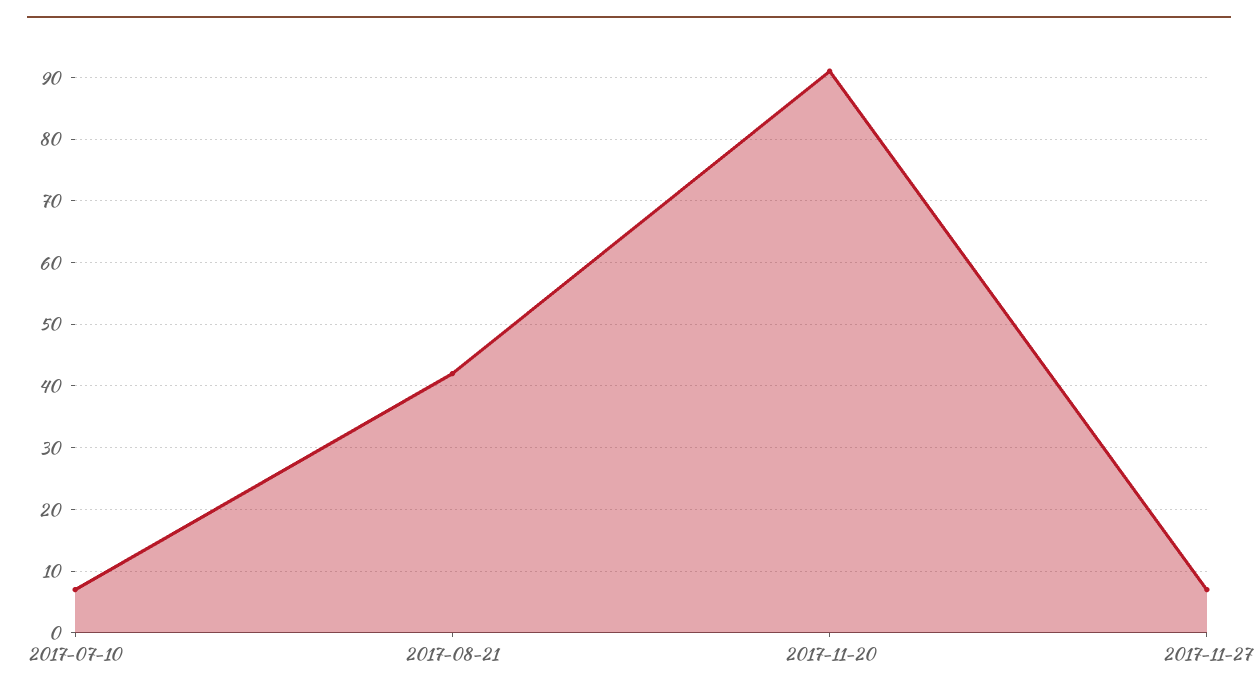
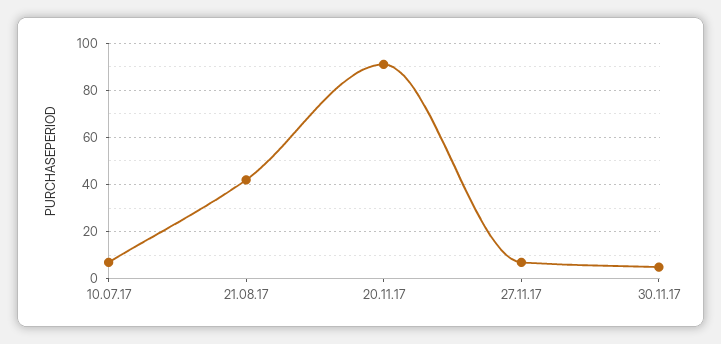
30.11.17: none -> 5

